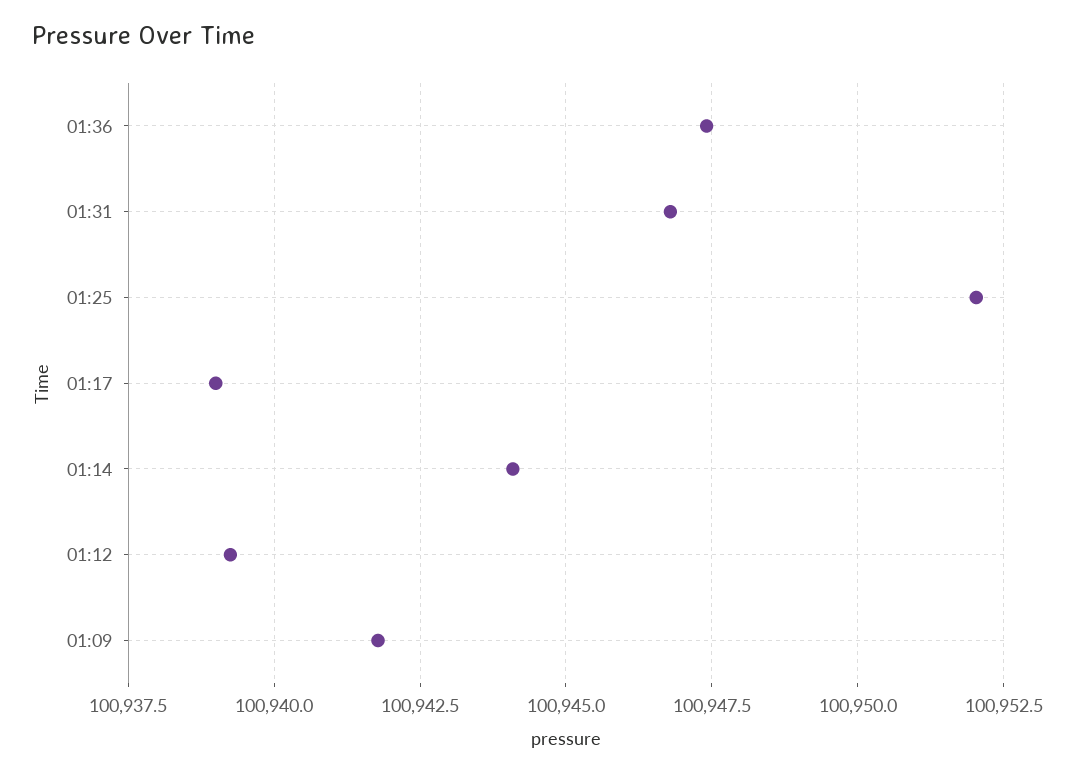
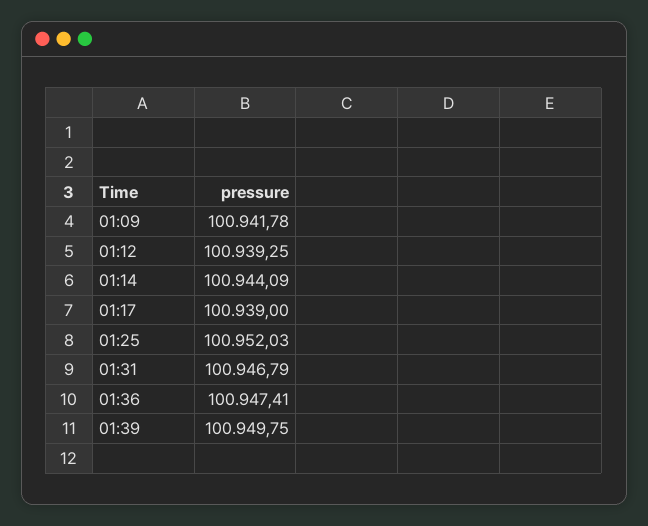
01:39: none -> 100949.75

